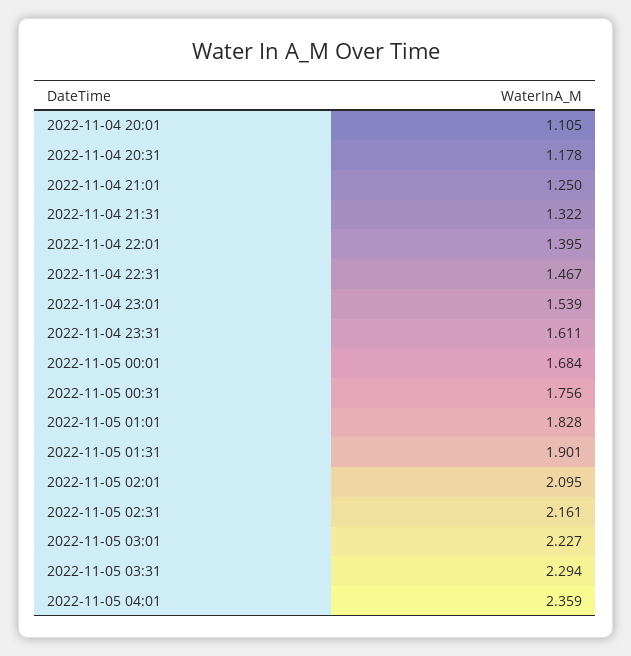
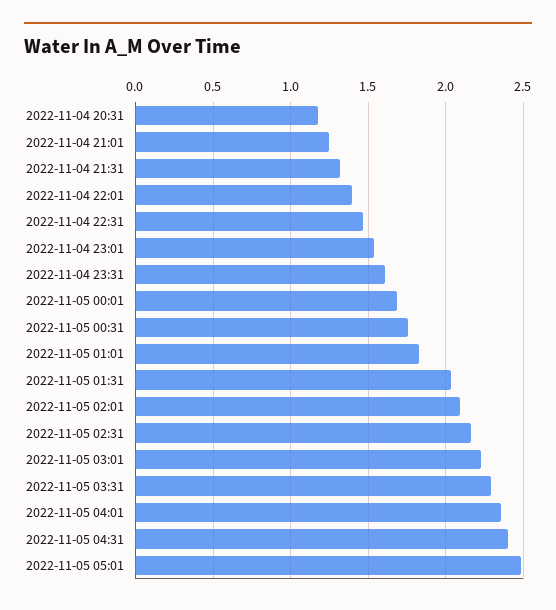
2022-11-04 20:01: 1.105 -> none
2022-11-05 01:31: 1.901 -> 2.05
2022-11-05 04:31: none -> 2.4
2022-11-05 05:01: none -> 2.5

